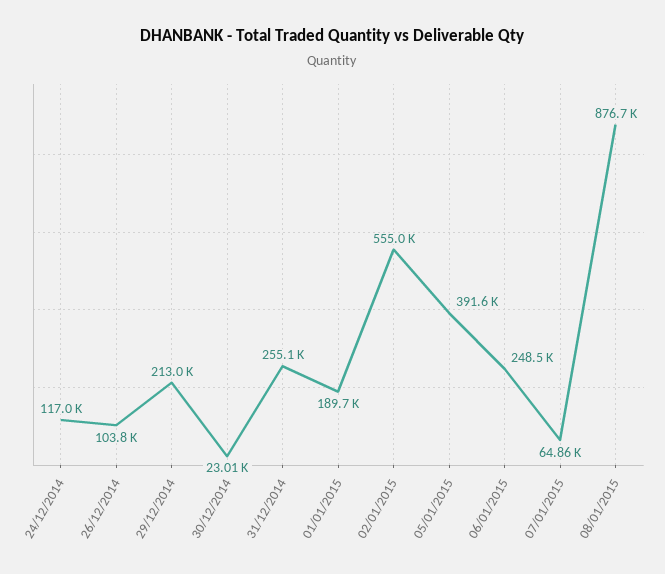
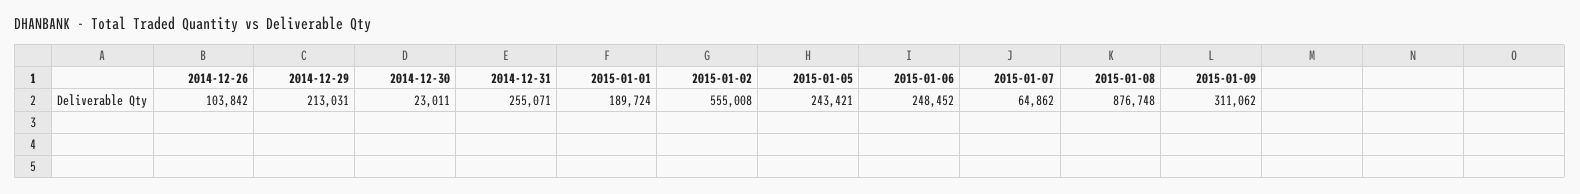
24/12/2014: 117000 -> none
05/01/2015: 391600 -> 243421
2015-01-09: none -> 311062

